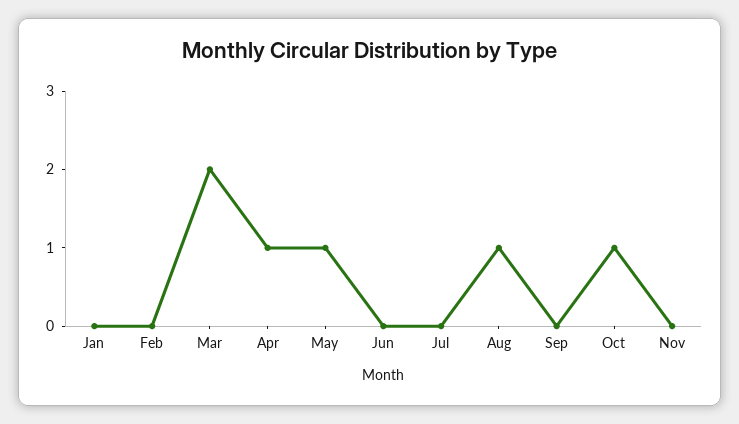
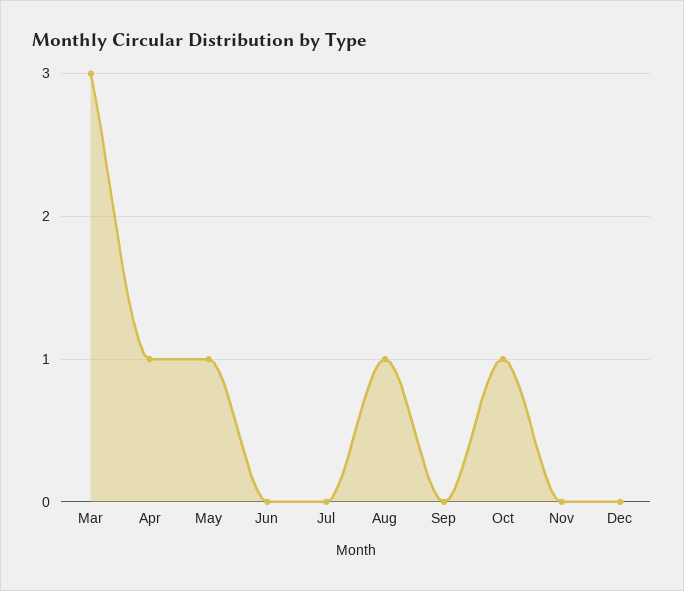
Jan: 0 -> none
Feb: 0 -> none
Mar: 2 -> 3
Dec: none -> 0

